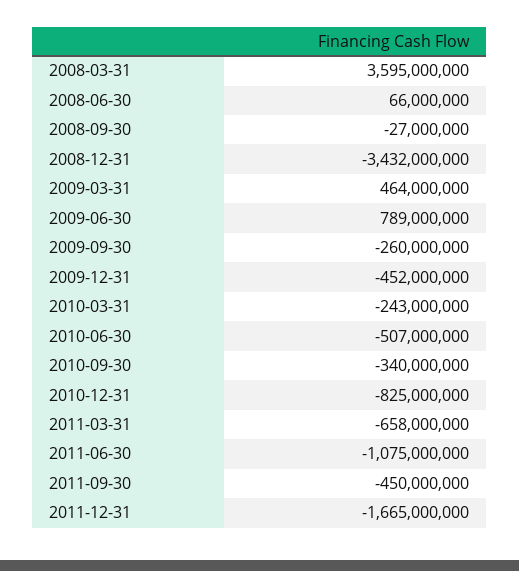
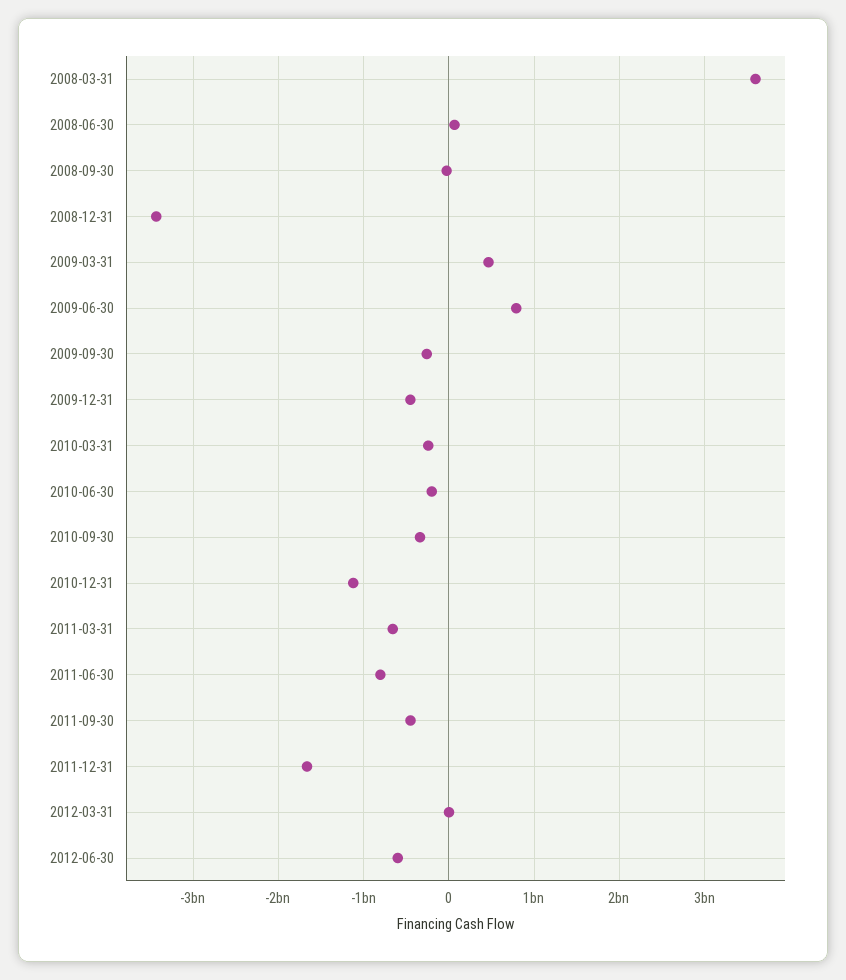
2010-06-30: -507000000 -> -200000000
2010-12-31: -825000000 -> -1100000000
2011-06-30: -1075000000 -> -800000000
2012-03-31: none -> 0
2012-06-30: none -> -600000000

